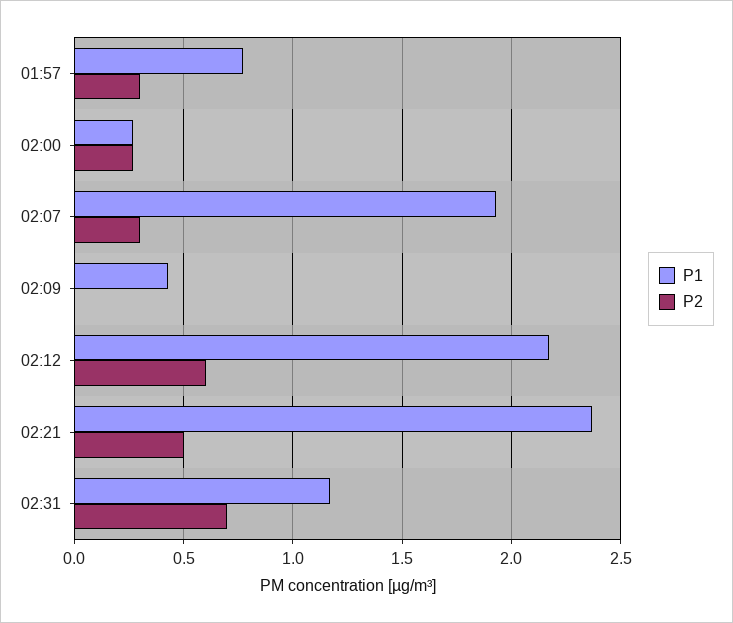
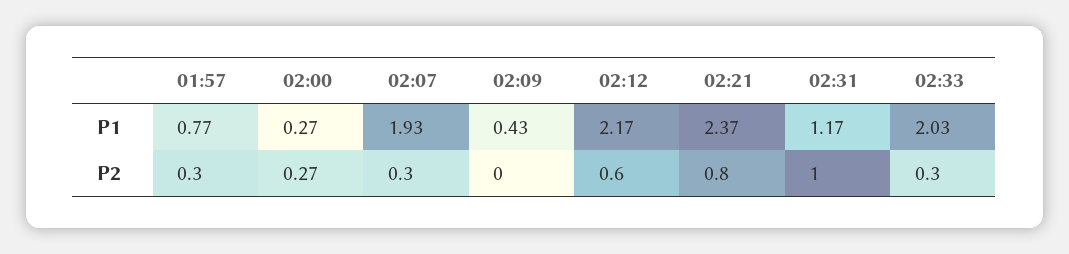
P2, 02:21: 0.5 -> 0.8
P2, 02:31: 0.7 -> 1
P1, 02:33: none -> 2.03
P2, 02:33: none -> 0.3

